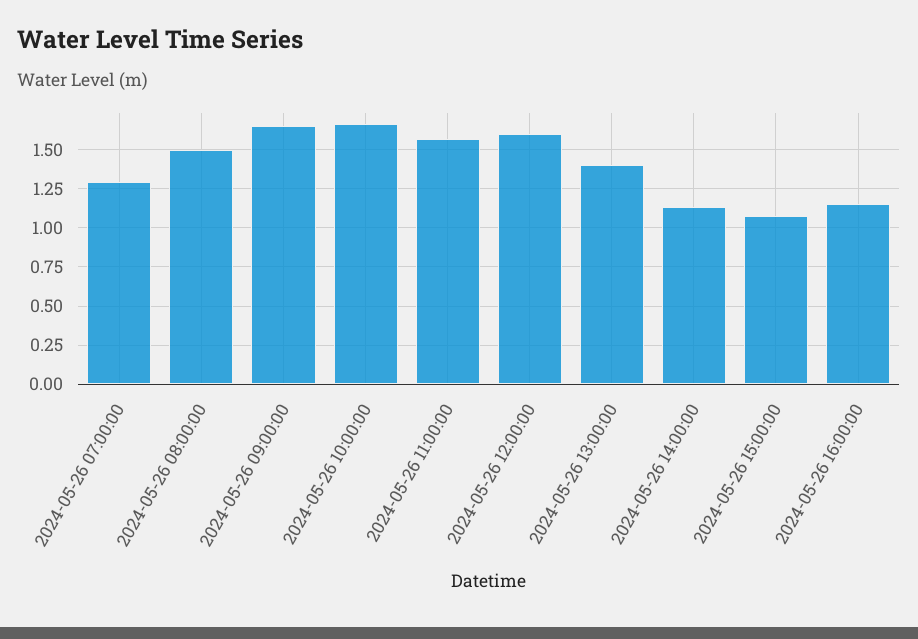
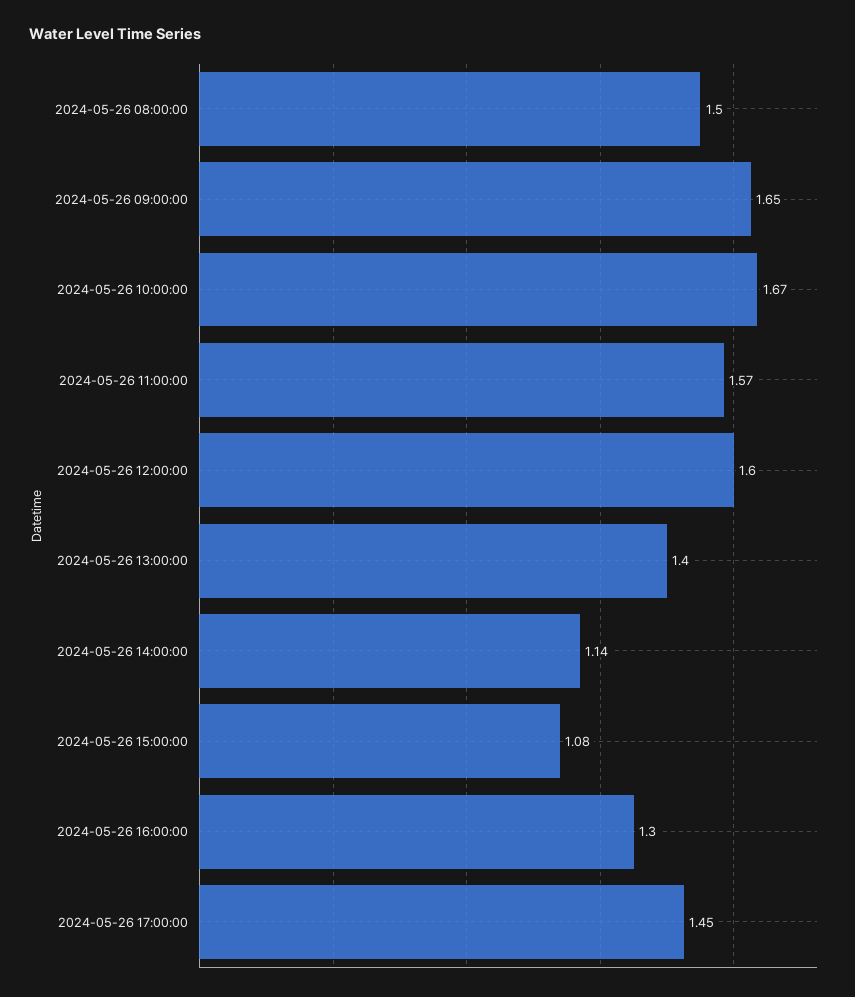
2024-05-26 07:00:00: 1.3 -> none
2024-05-26 16:00:00: 1.15 -> 1.3
2024-05-26 17:00:00: none -> 1.45

